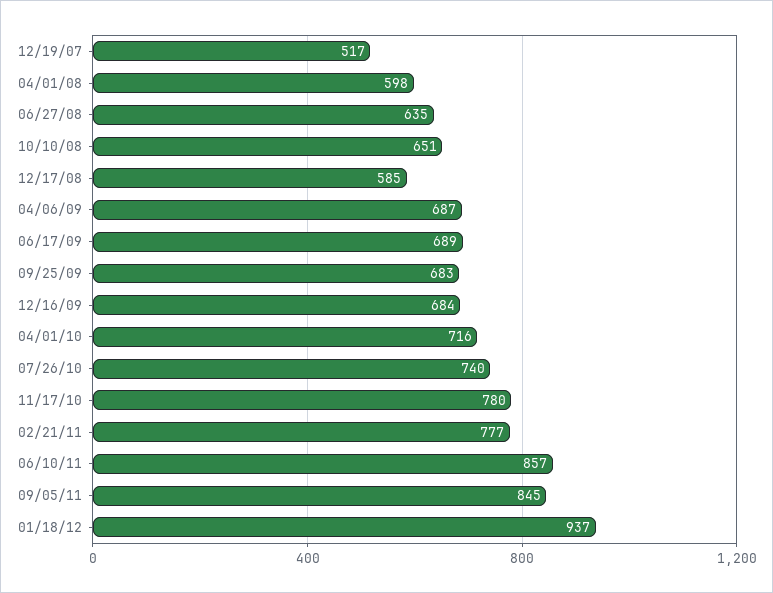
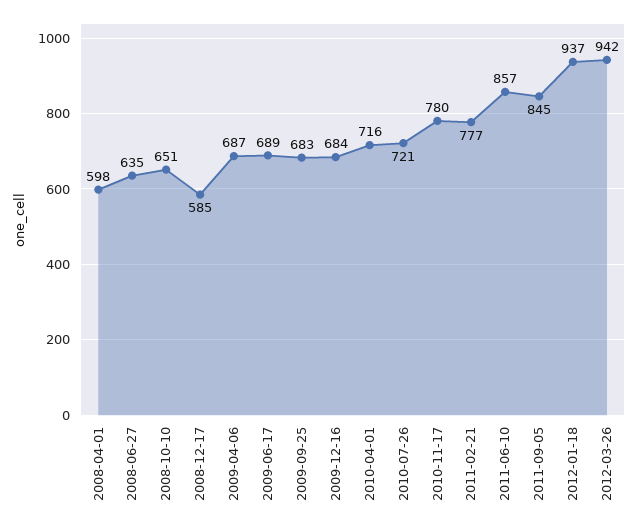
12/19/07: 517 -> none
07/26/10: 740 -> 721
2012-03-26: none -> 942

